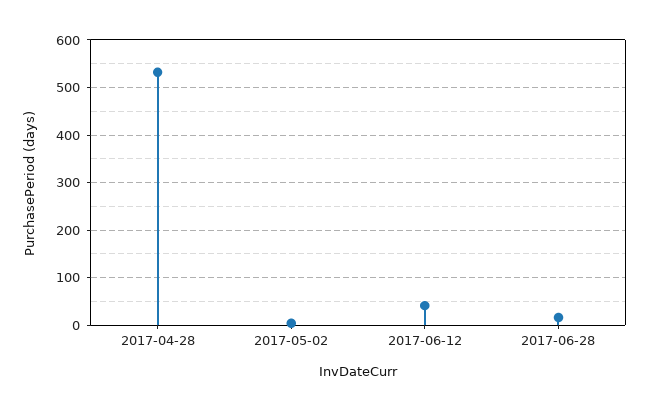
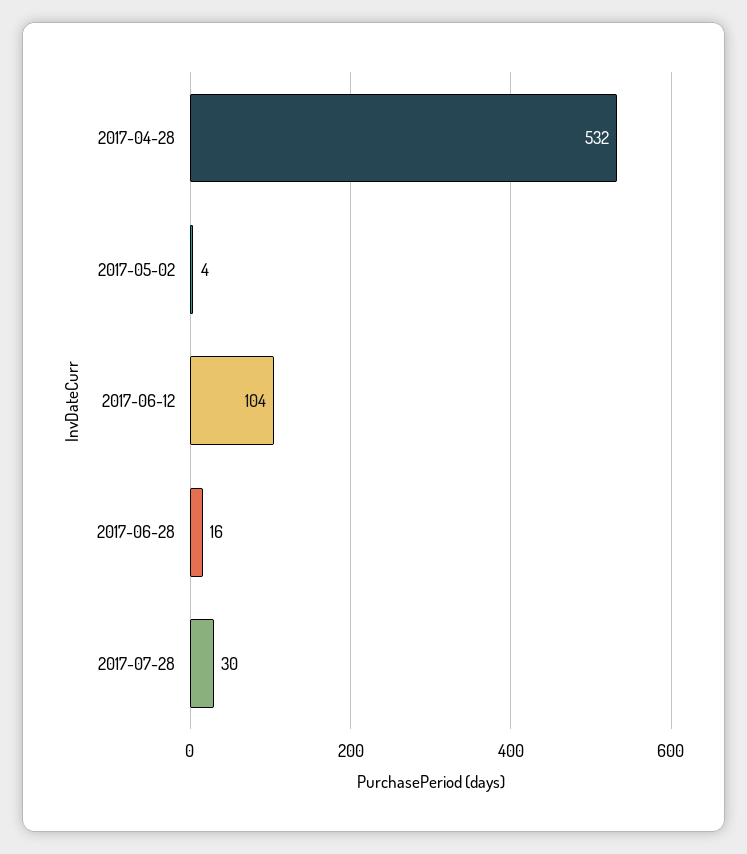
2017-06-12: 40 -> 104
2017-07-28: none -> 30

